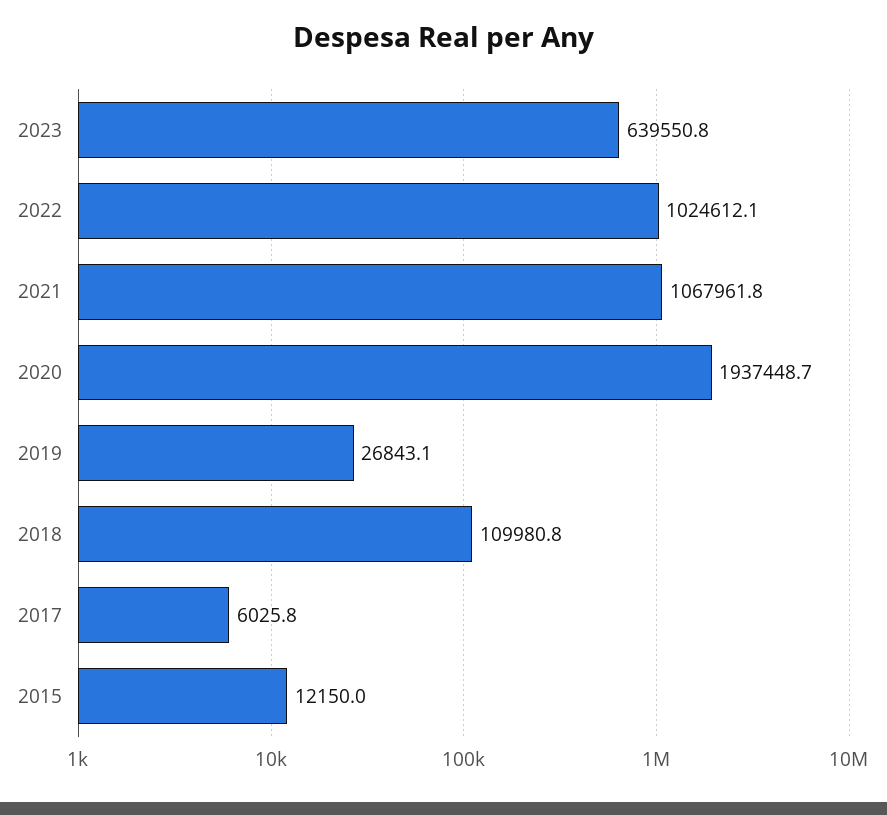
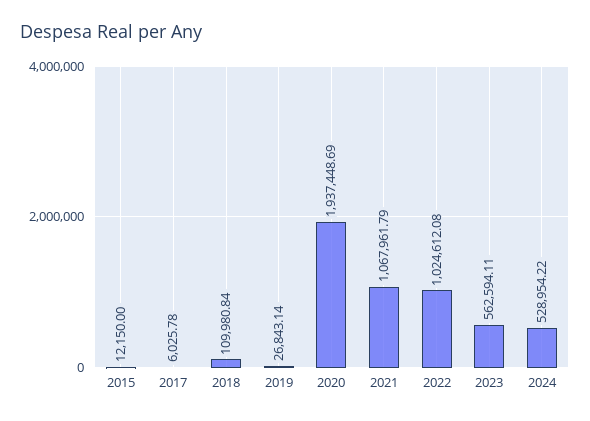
2023: 639550.8 -> 562594.11
2024: none -> 528954.22

